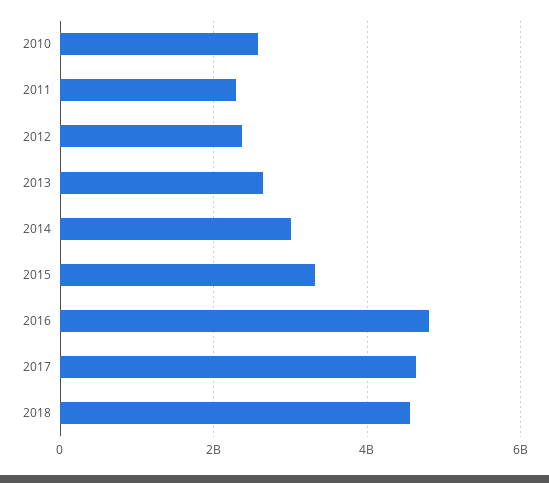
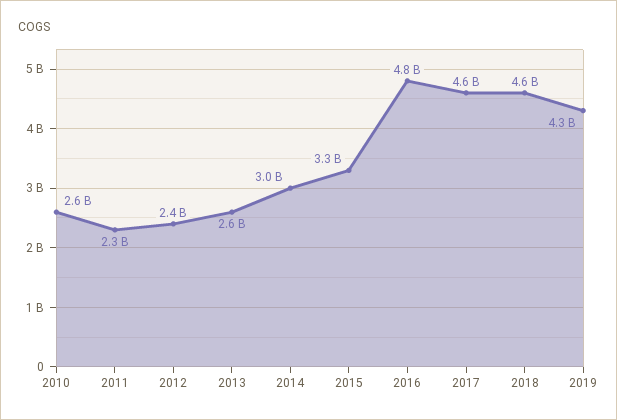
2019: none -> 4300000000

